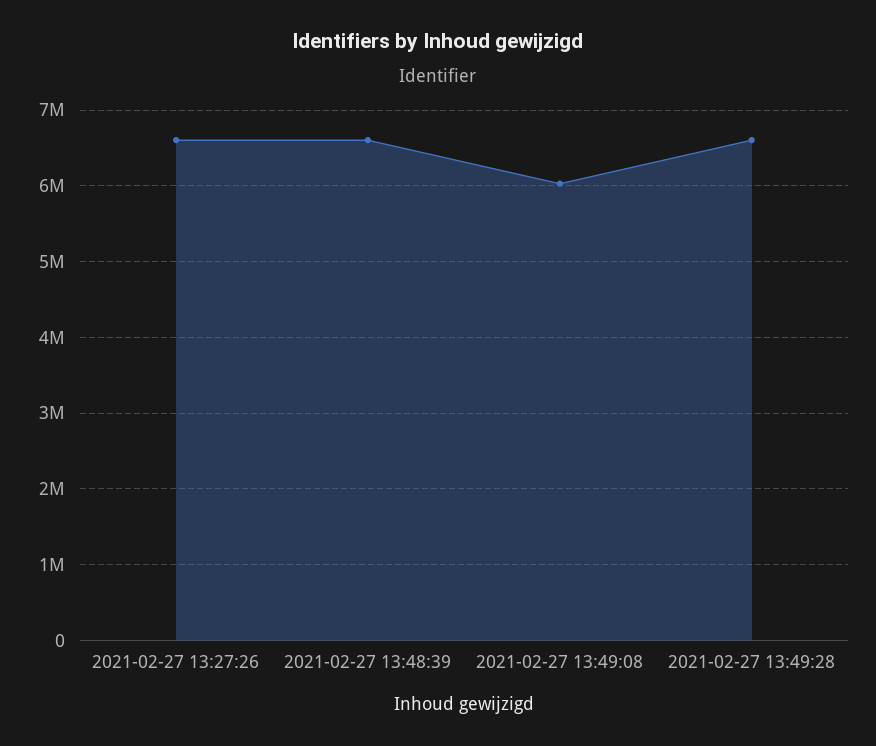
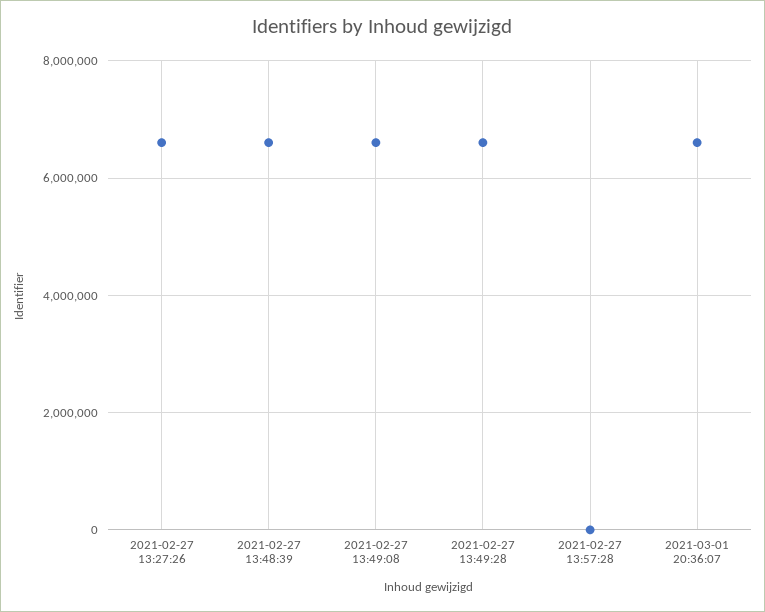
2021-02-27 13:49:08: 6000000 -> 6600000
2021-02-27 13:57:28: none -> 0
2021-03-01 20:36:07: none -> 6600000

